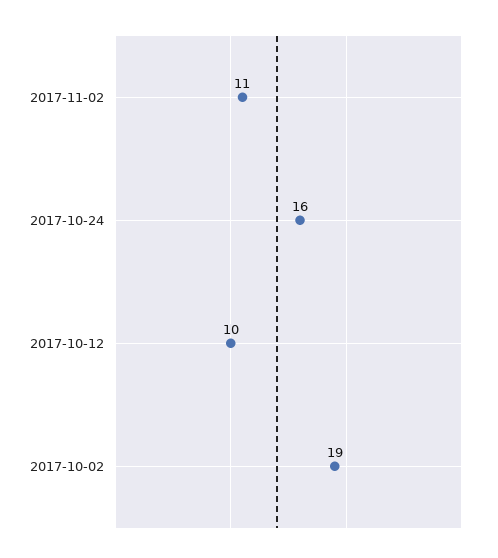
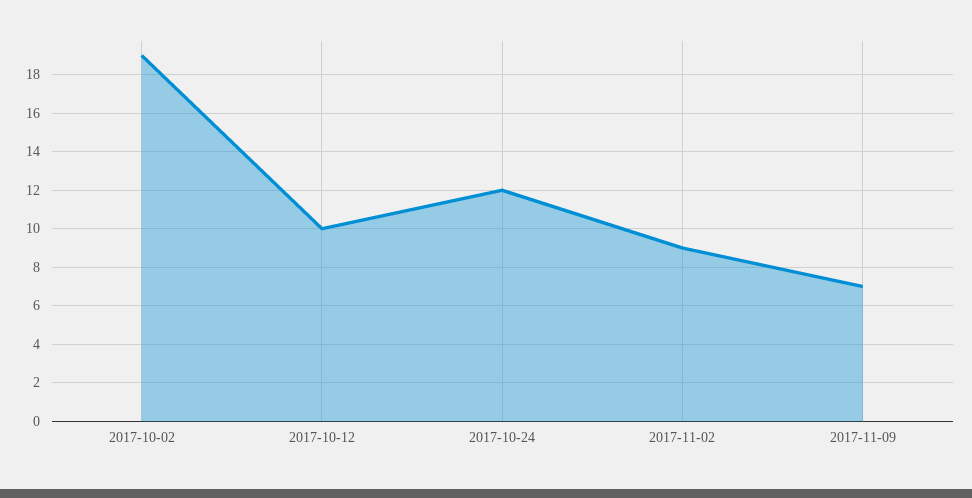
2017-11-02: 11 -> 9
2017-10-24: 16 -> 12
2017-11-09: none -> 7

